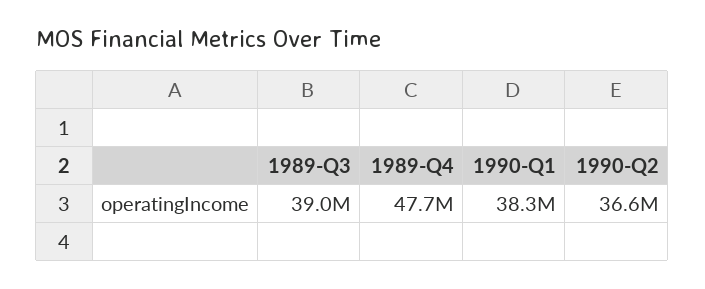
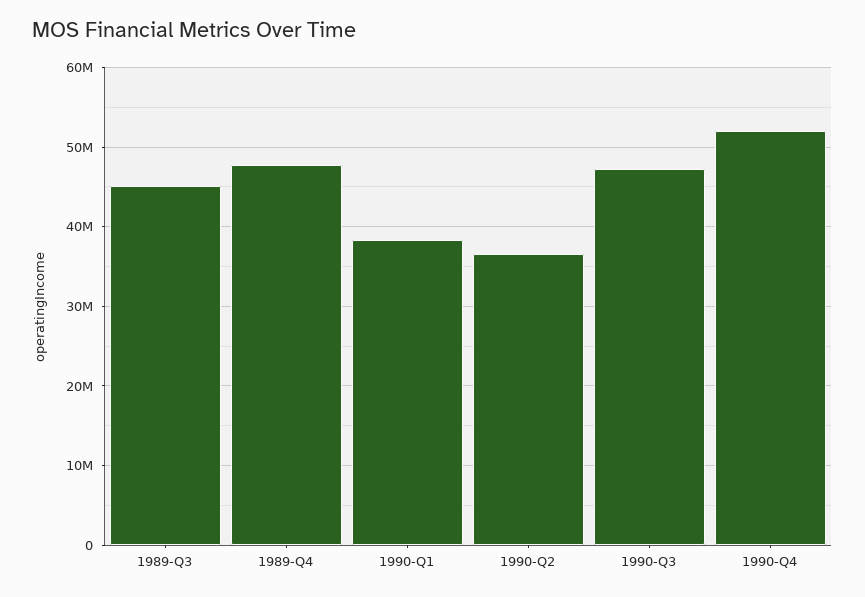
1989-Q3: 39000000 -> 45000000
1990-Q3: none -> 47000000
1990-Q4: none -> 52000000

